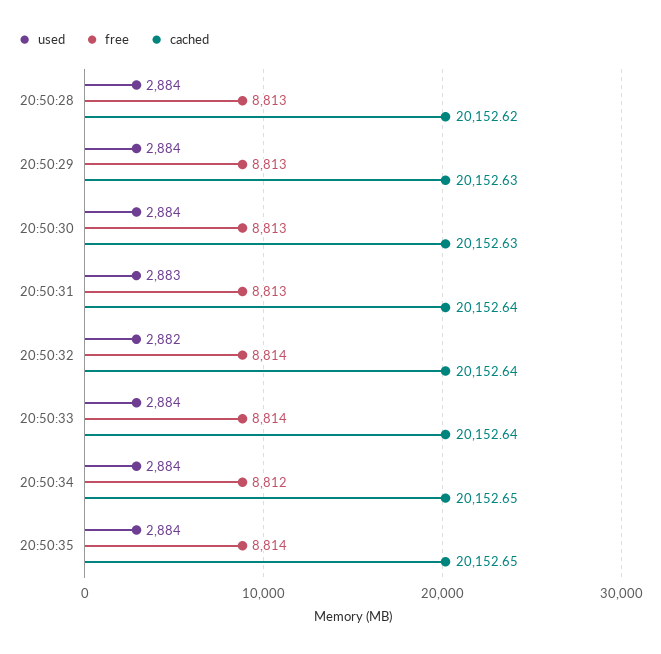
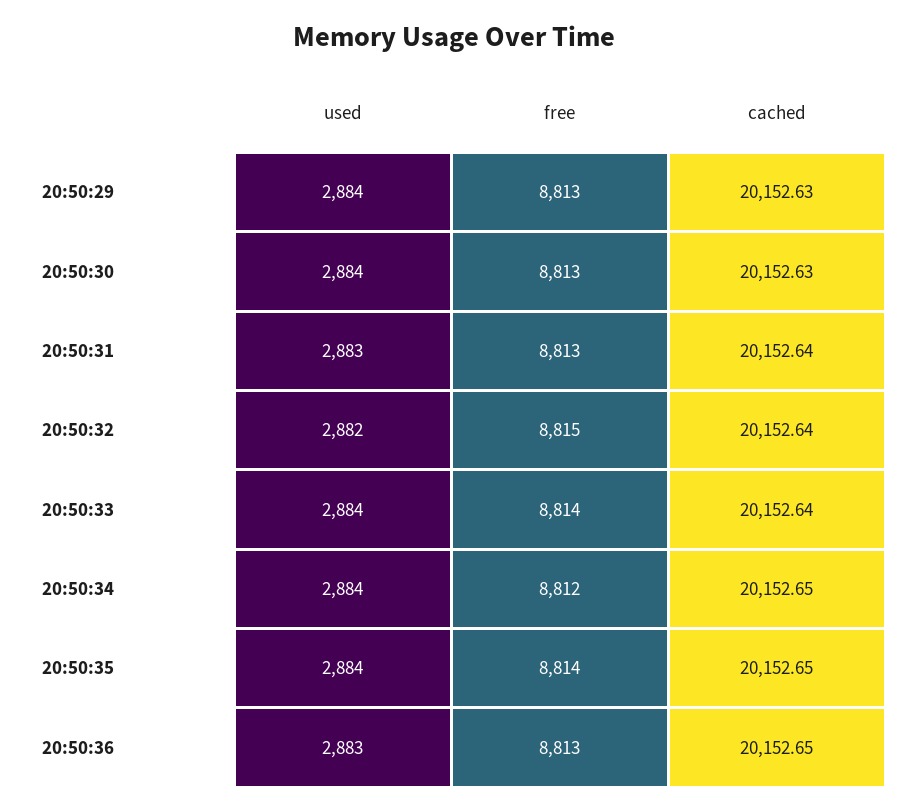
used, 20:50:28: 2884 -> none
free, 20:50:28: 8813 -> none
cached, 20:50:28: 20152.62 -> none
free, 20:50:32: 8814 -> 8815
used, 20:50:36: none -> 2883
free, 20:50:36: none -> 8813
cached, 20:50:36: none -> 20152.65

